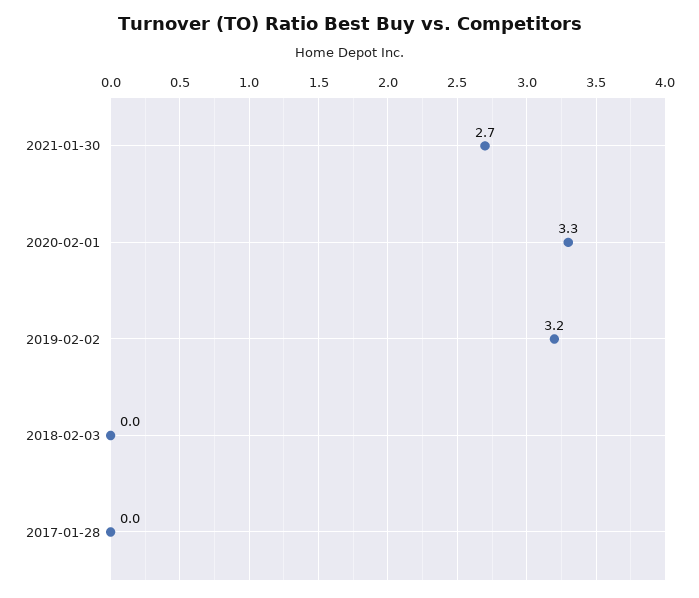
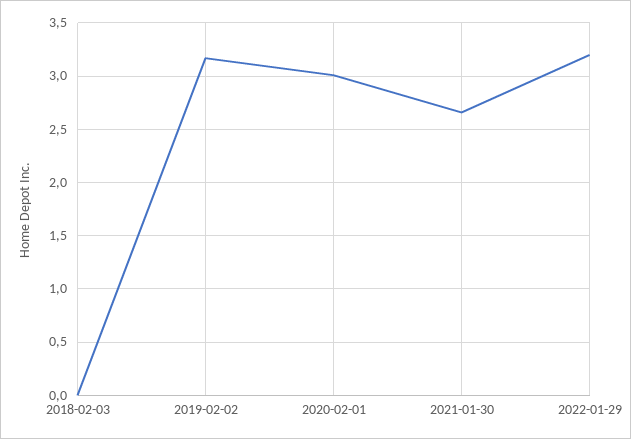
2020-02-01: 3.3 -> 3
2017-01-28: 0 -> none
2022-01-29: none -> 3.2

